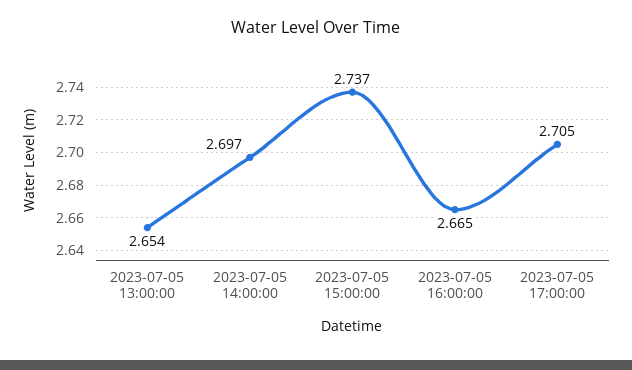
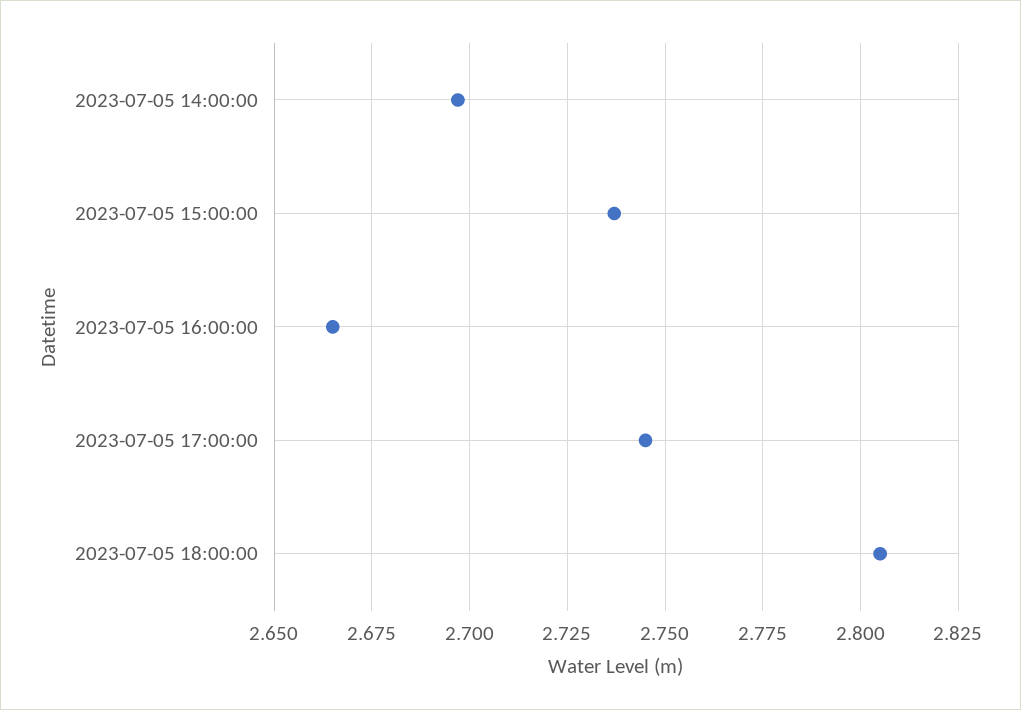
2023-07-05 13:00:00: 2.654 -> none
2023-07-05 17:00:00: 2.705 -> 2.745
2023-07-05 18:00:00: none -> 2.805

